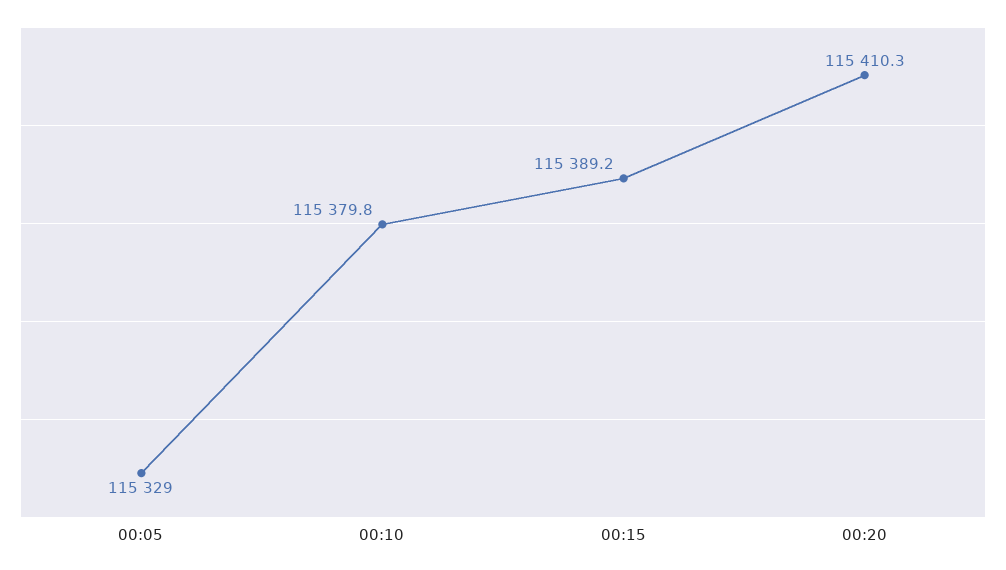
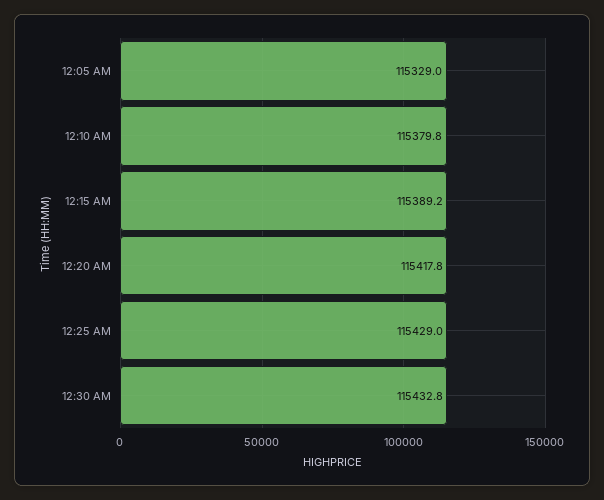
00:20: 115410.3 -> 115417.8
12:25 AM: none -> 115429
12:30 AM: none -> 115432.8

